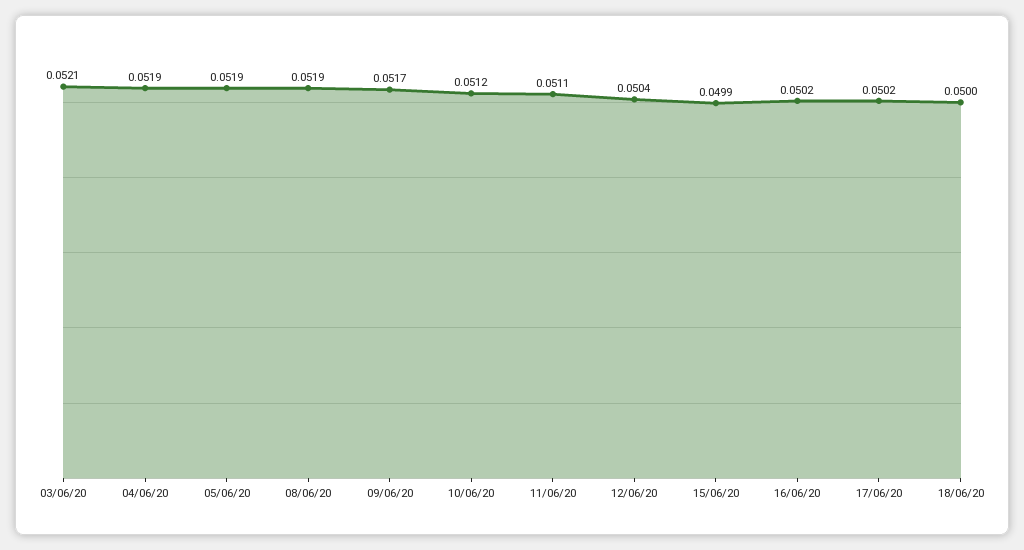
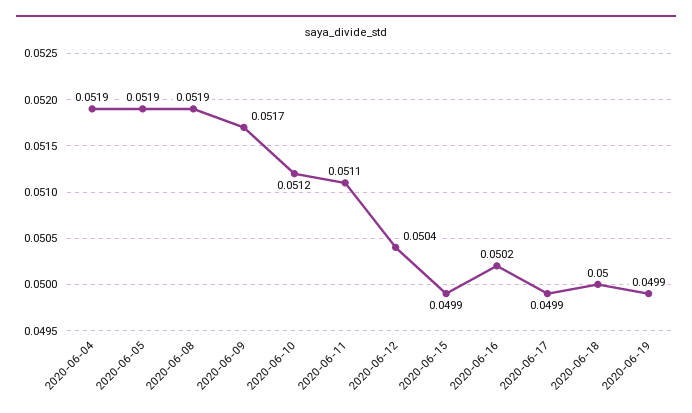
03/06/20: 0.0521 -> none
17/06/20: 0.0502 -> 0.0499
2020-06-19: none -> 0.0499

